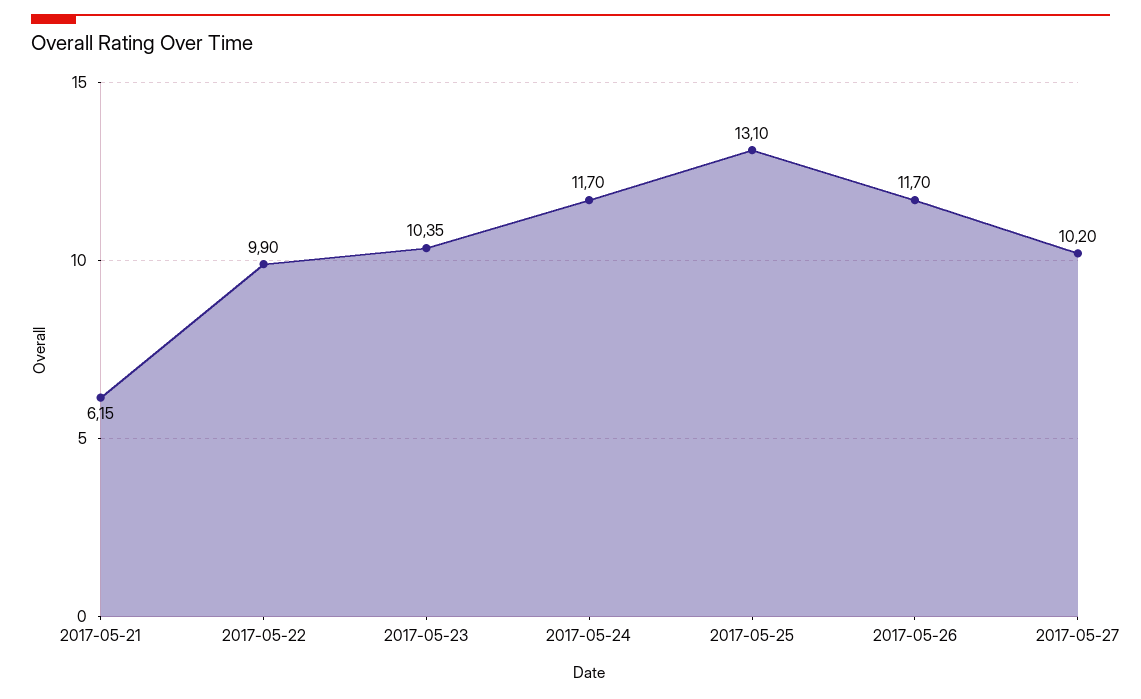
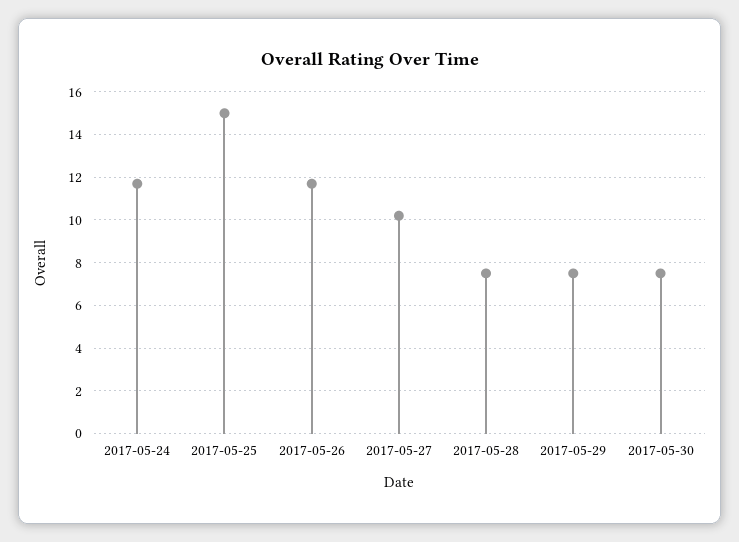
2017-05-21: 6.15 -> none
2017-05-22: 9.9 -> none
2017-05-23: 10.35 -> none
2017-05-25: 13.1 -> 15
2017-05-28: none -> 7.5
2017-05-29: none -> 7.5
2017-05-30: none -> 7.5

